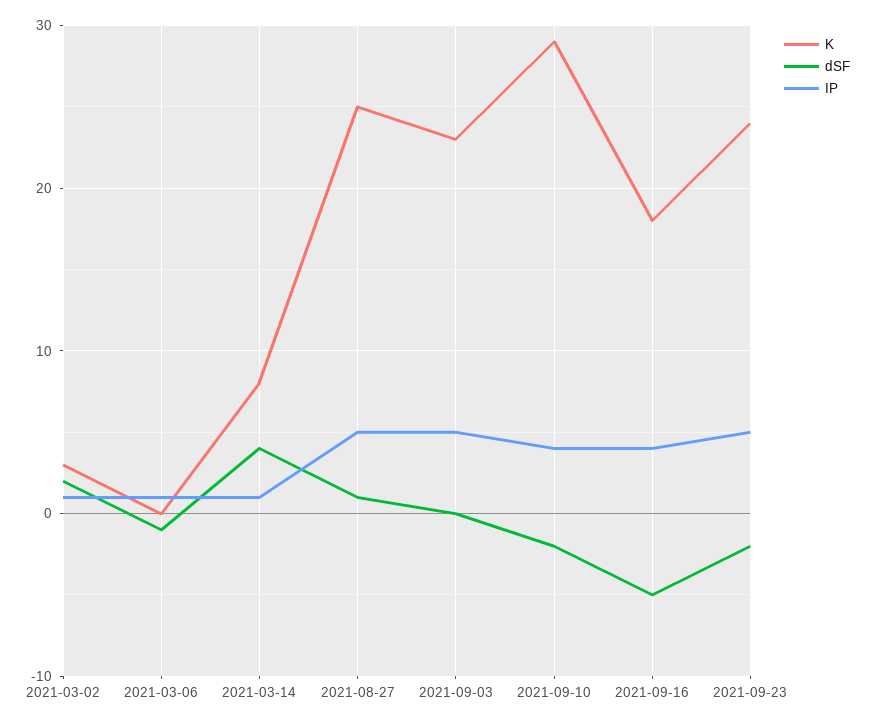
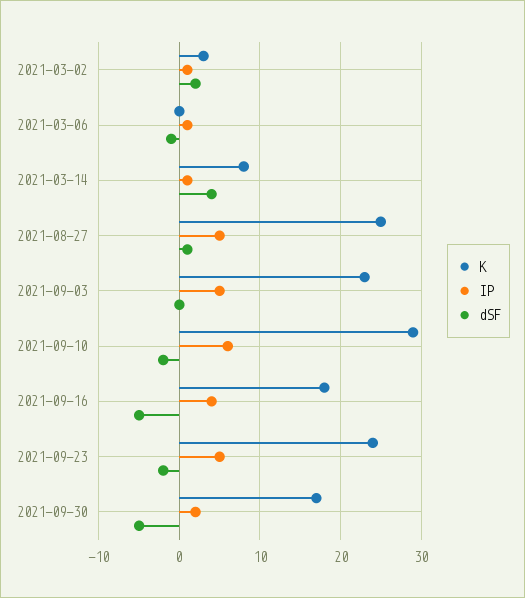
IP, 2021-09-10: 4 -> 6
K, 2021-09-30: none -> 17
IP, 2021-09-30: none -> 2
dSF, 2021-09-30: none -> -5

